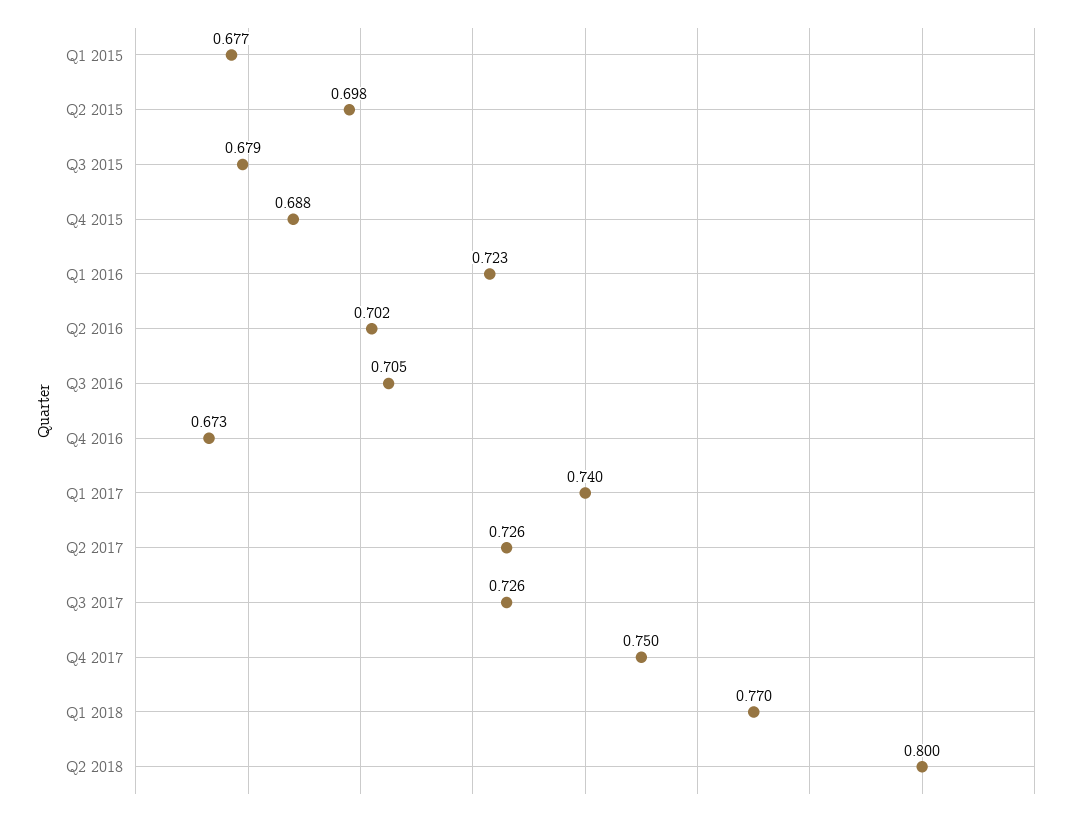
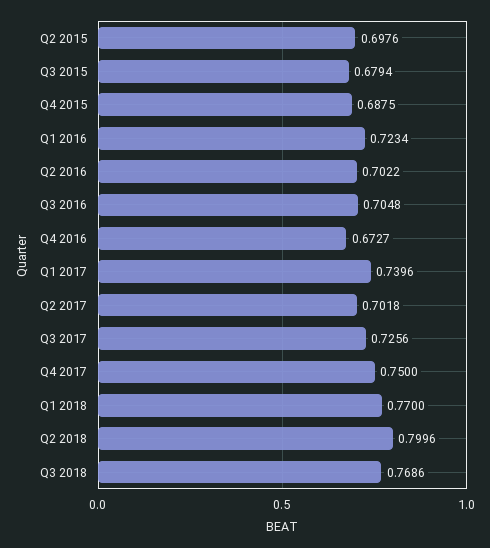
Q1 2015: 0.677 -> none
Q2 2017: 0.726 -> 0.7018
Q3 2018: none -> 0.7686

